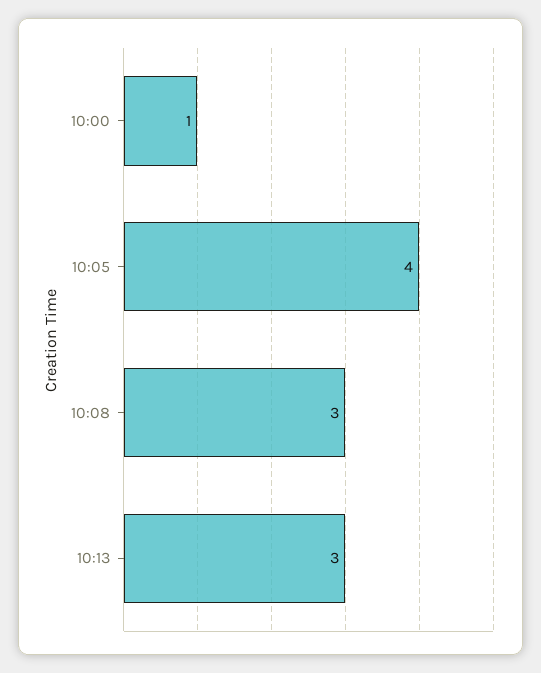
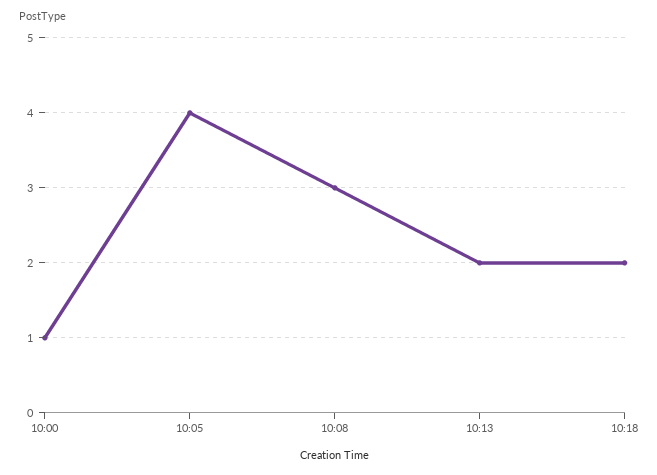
10:13: 3 -> 2
10:18: none -> 2

